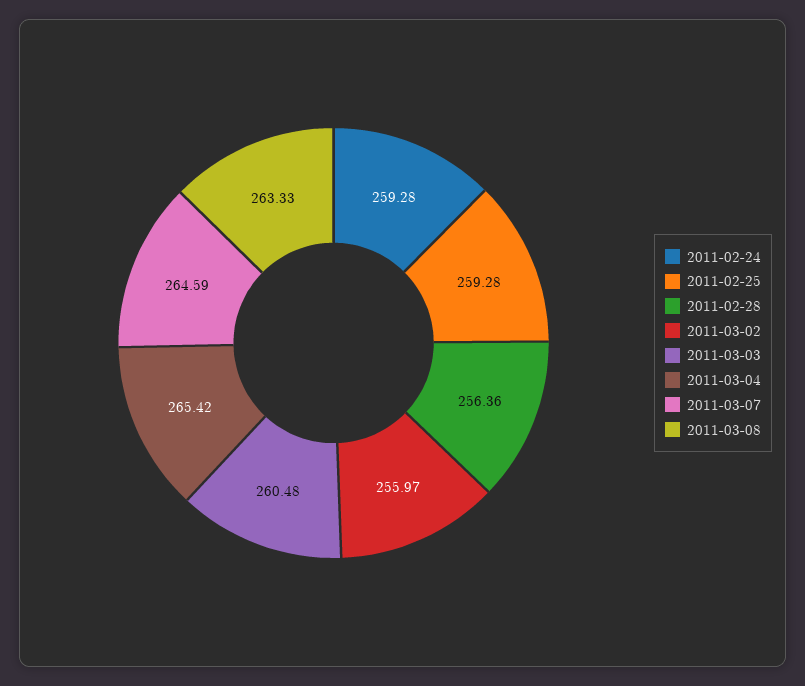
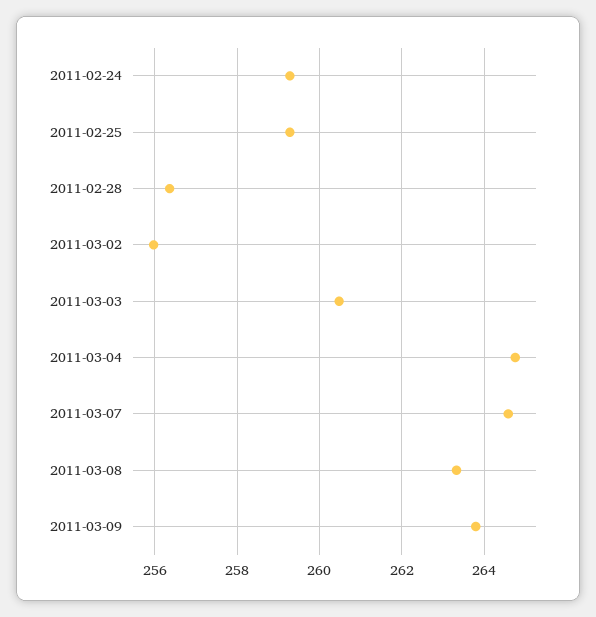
2011-03-04: 265.42 -> 264.8
2011-03-09: none -> 263.8

